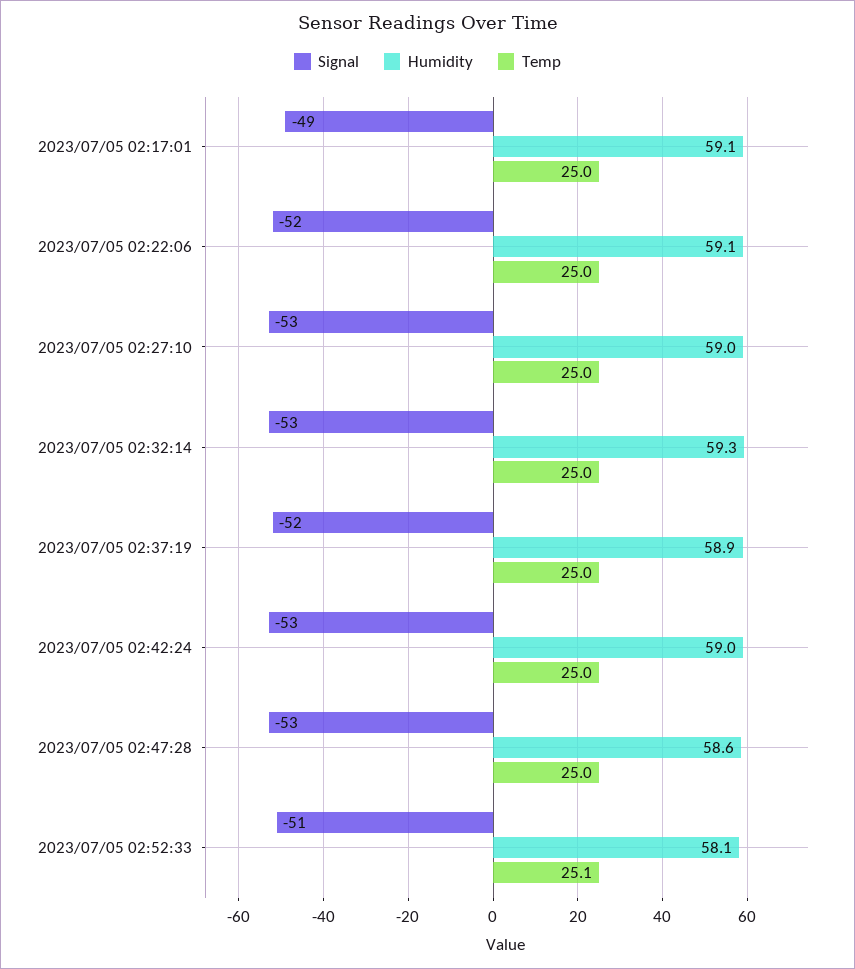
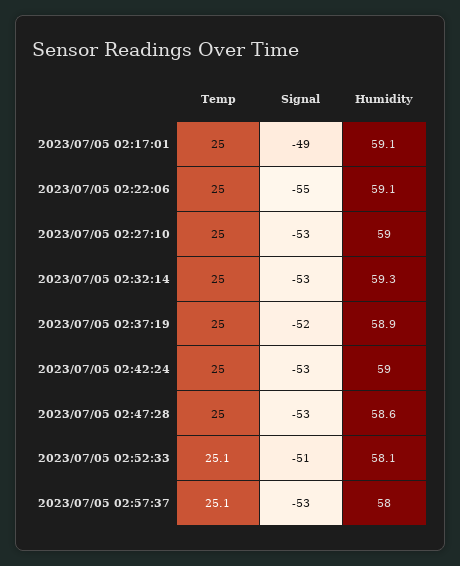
Signal, 2023/07/05 02:22:06: -52 -> -55
Temp, 2023/07/05 02:57:37: none -> 25.1
Signal, 2023/07/05 02:57:37: none -> -53
Humidity, 2023/07/05 02:57:37: none -> 58

